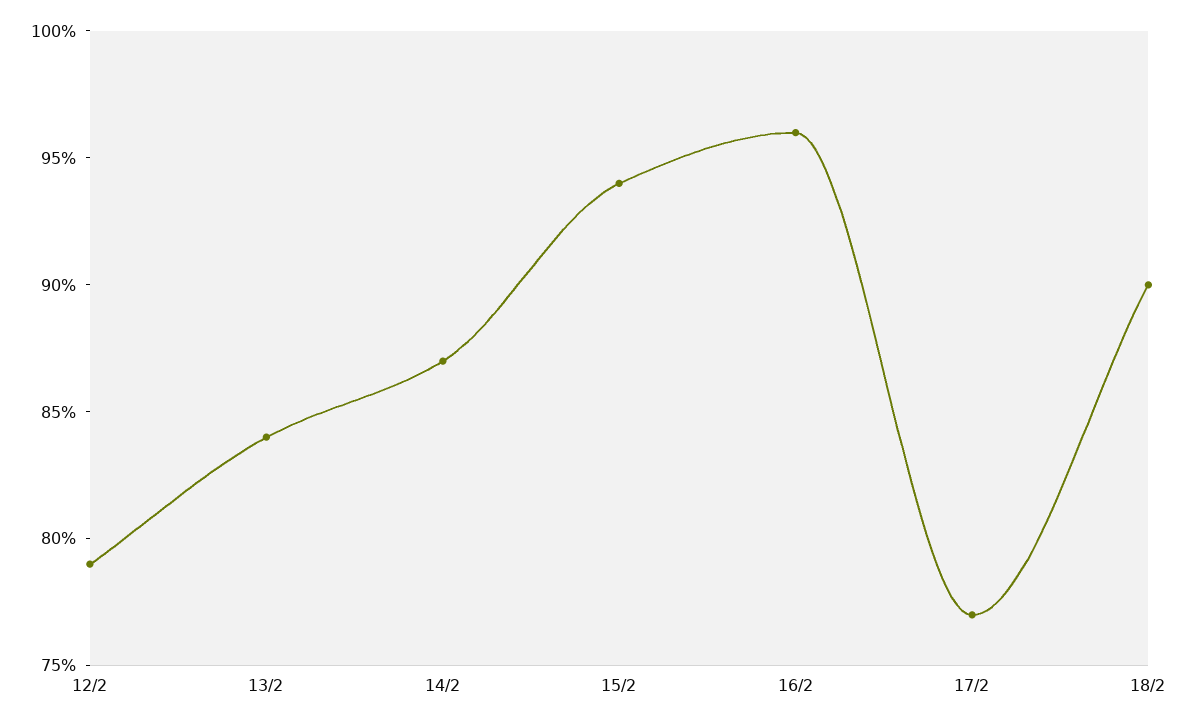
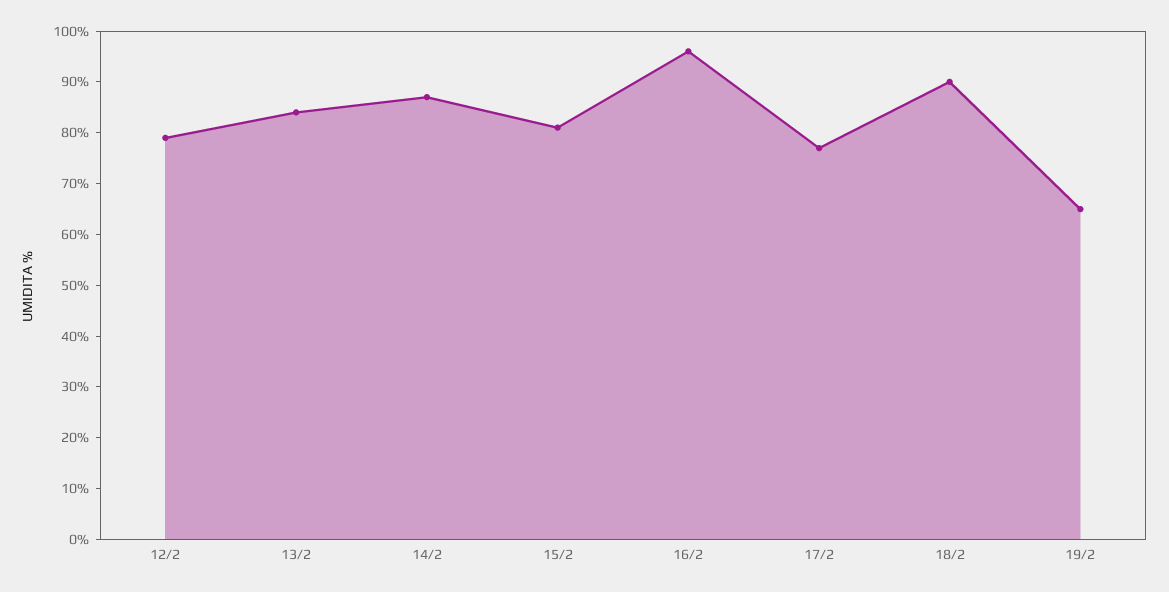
15/2: 94 -> 80
19/2: none -> 65

